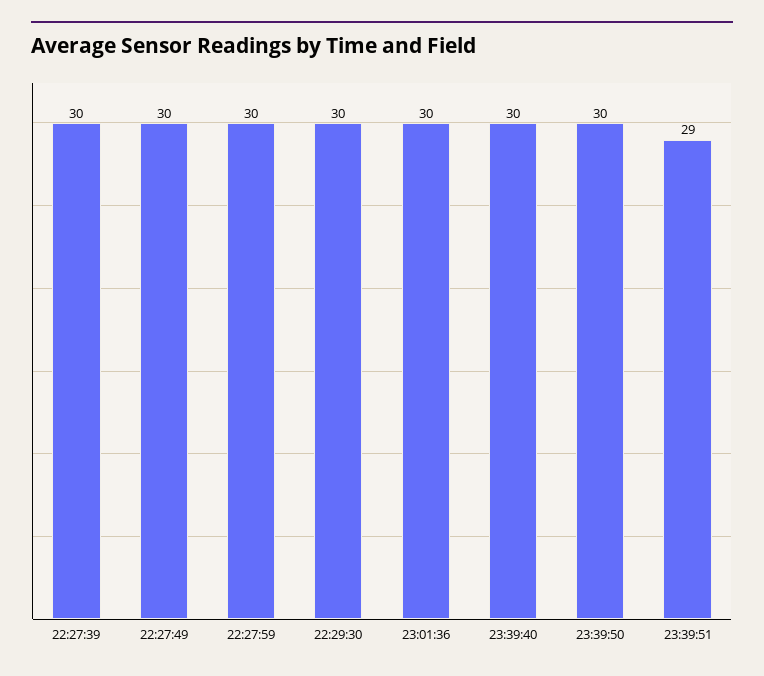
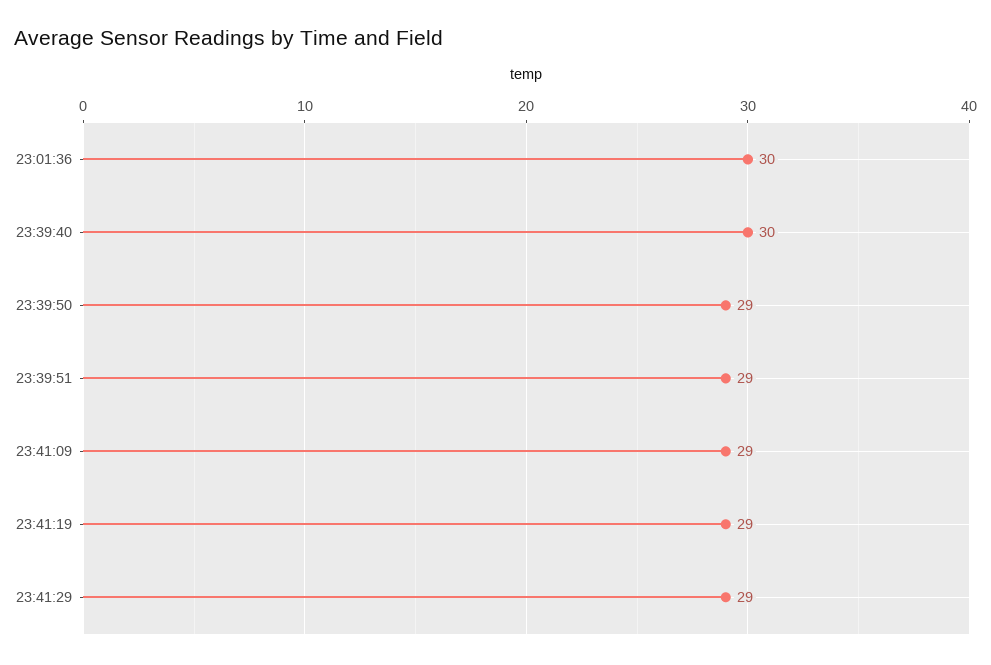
22:27:39: 30 -> none
22:27:49: 30 -> none
22:27:59: 30 -> none
22:29:30: 30 -> none
23:39:50: 30 -> 29
23:41:09: none -> 29
23:41:19: none -> 29
23:41:29: none -> 29

